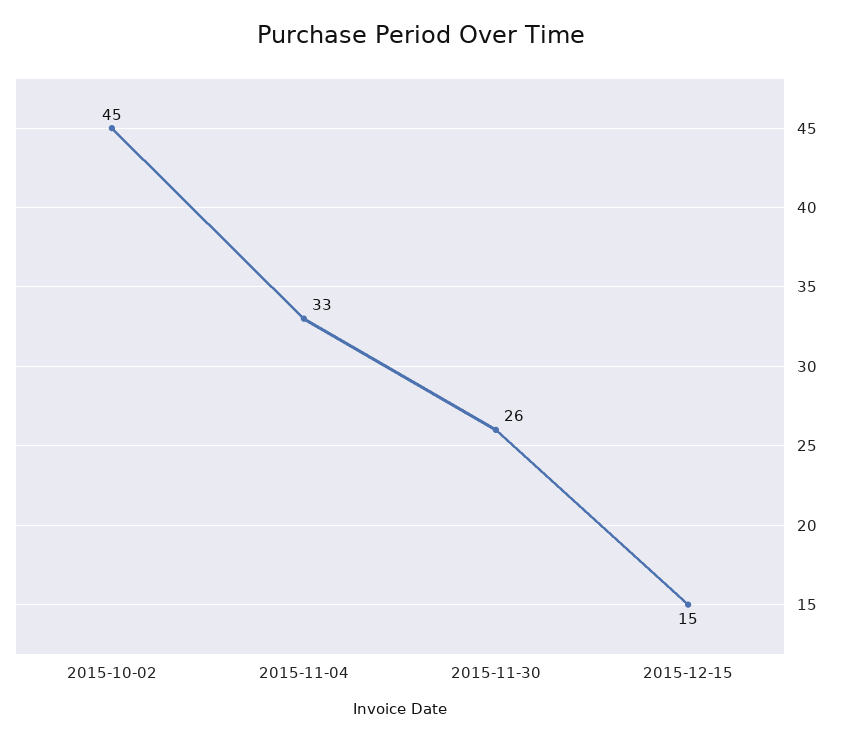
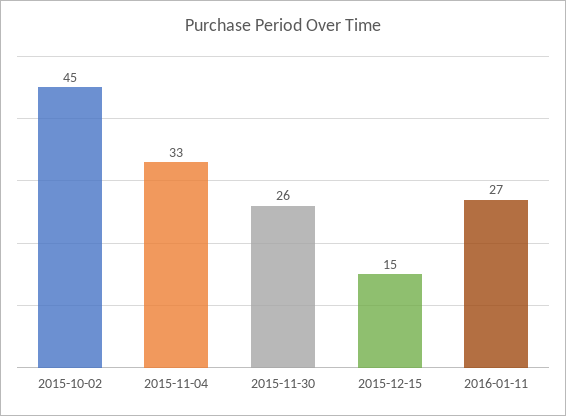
2016-01-11: none -> 27

